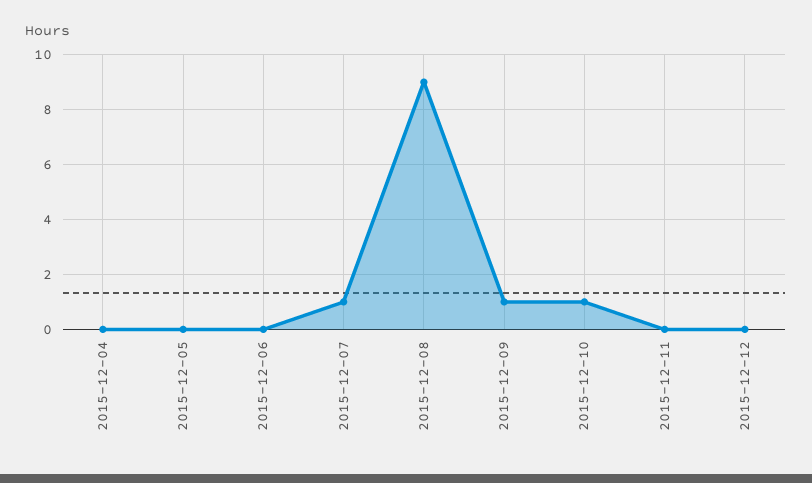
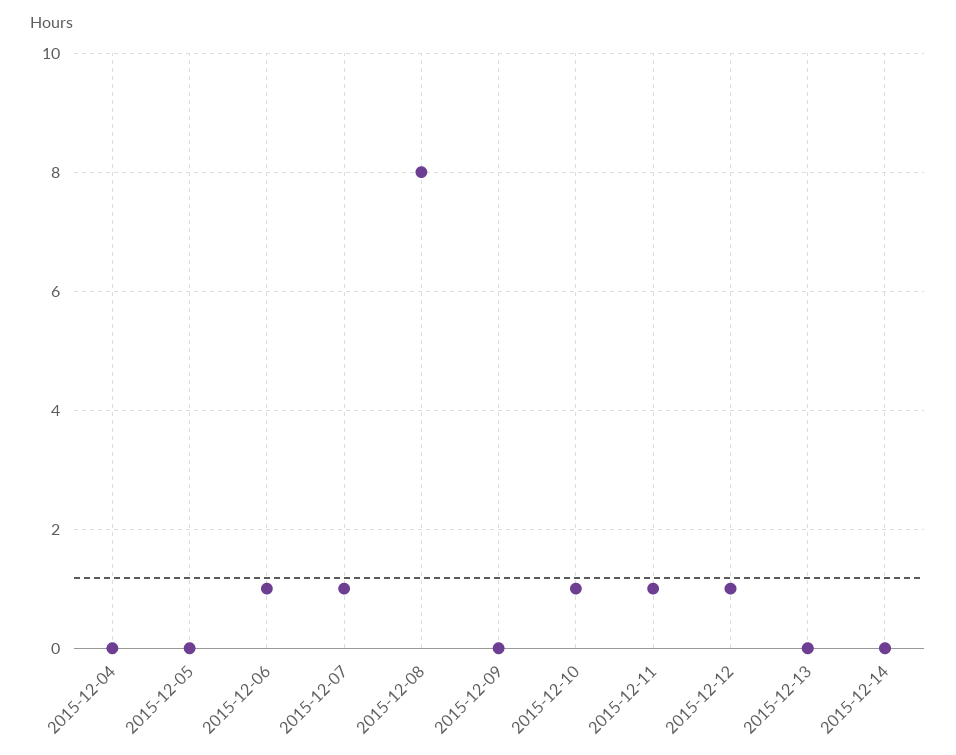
2015-12-06: 0 -> 1
2015-12-08: 9 -> 8
2015-12-09: 1 -> 0
2015-12-11: 0 -> 1
2015-12-12: 0 -> 1
2015-12-13: none -> 0
2015-12-14: none -> 0

